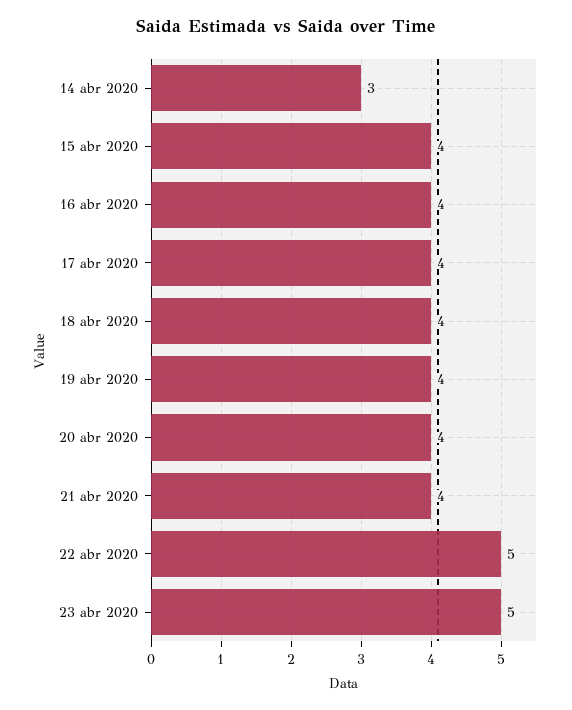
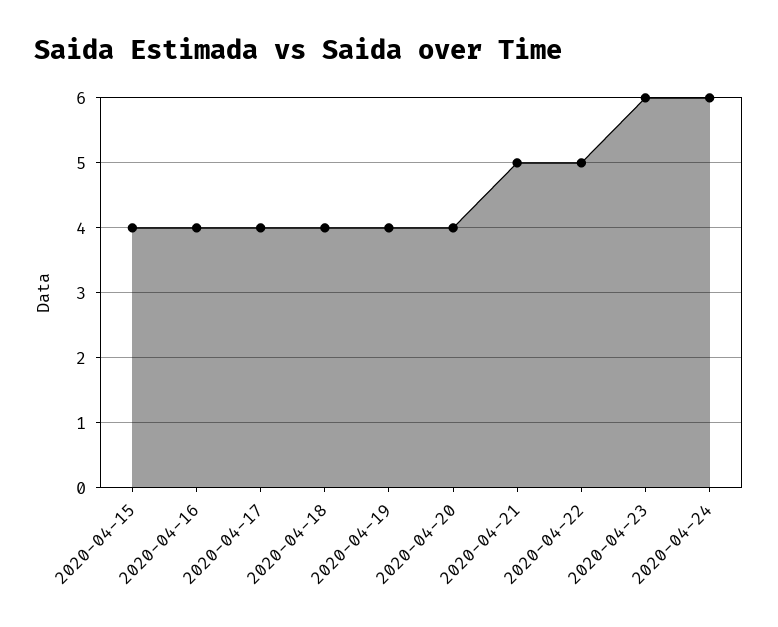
14 abr 2020: 3 -> none
21 abr 2020: 4 -> 5
23 abr 2020: 5 -> 6
2020-04-24: none -> 6

